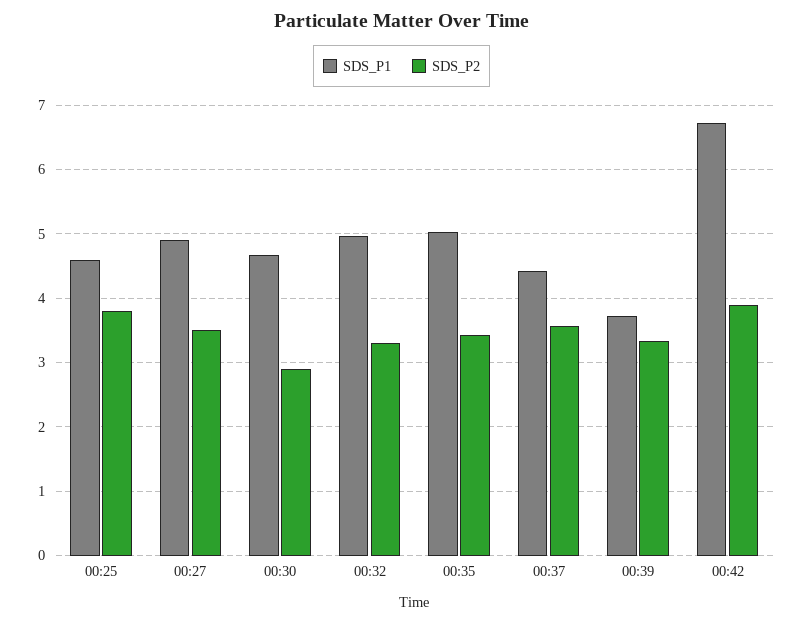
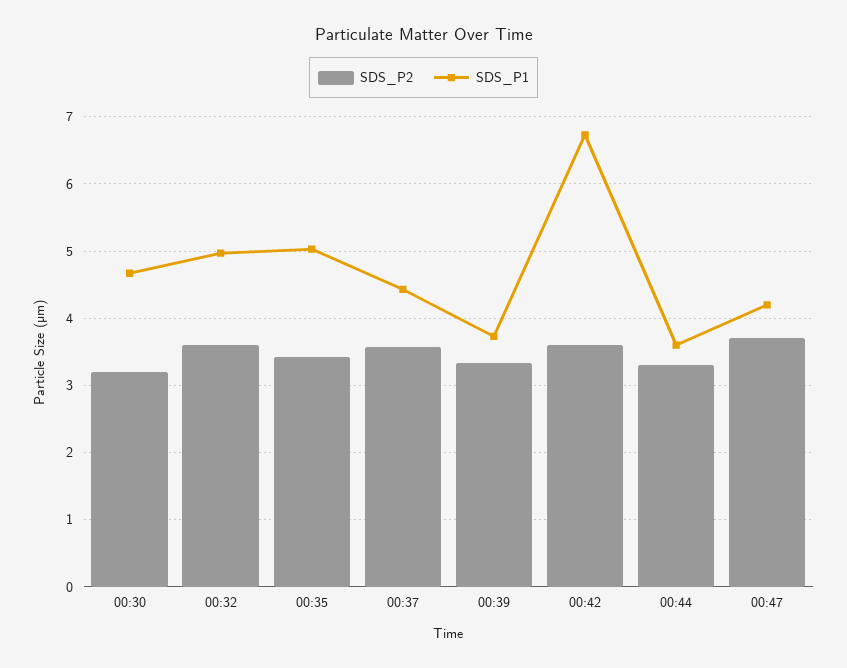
SDS_P1, 00:25: 4.6 -> none
SDS_P2, 00:25: 3.8 -> none
SDS_P1, 00:27: 4.9 -> none
SDS_P2, 00:27: 3.5 -> none
SDS_P2, 00:30: 2.9 -> 3.2
SDS_P2, 00:32: 3.3 -> 3.6
SDS_P2, 00:42: 3.9 -> 3.6
SDS_P2, 00:44: none -> 3.3
SDS_P1, 00:44: none -> 3.6
SDS_P2, 00:47: none -> 3.7
SDS_P1, 00:47: none -> 4.2

